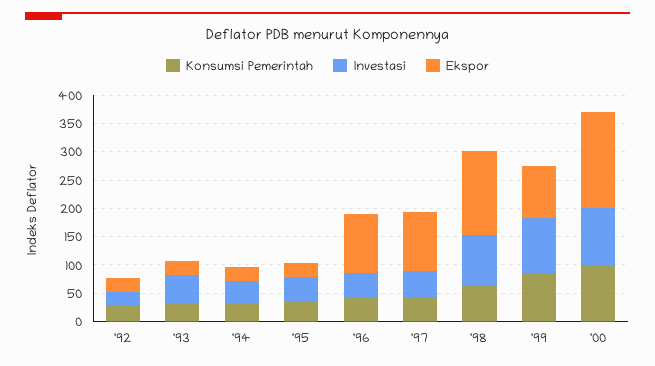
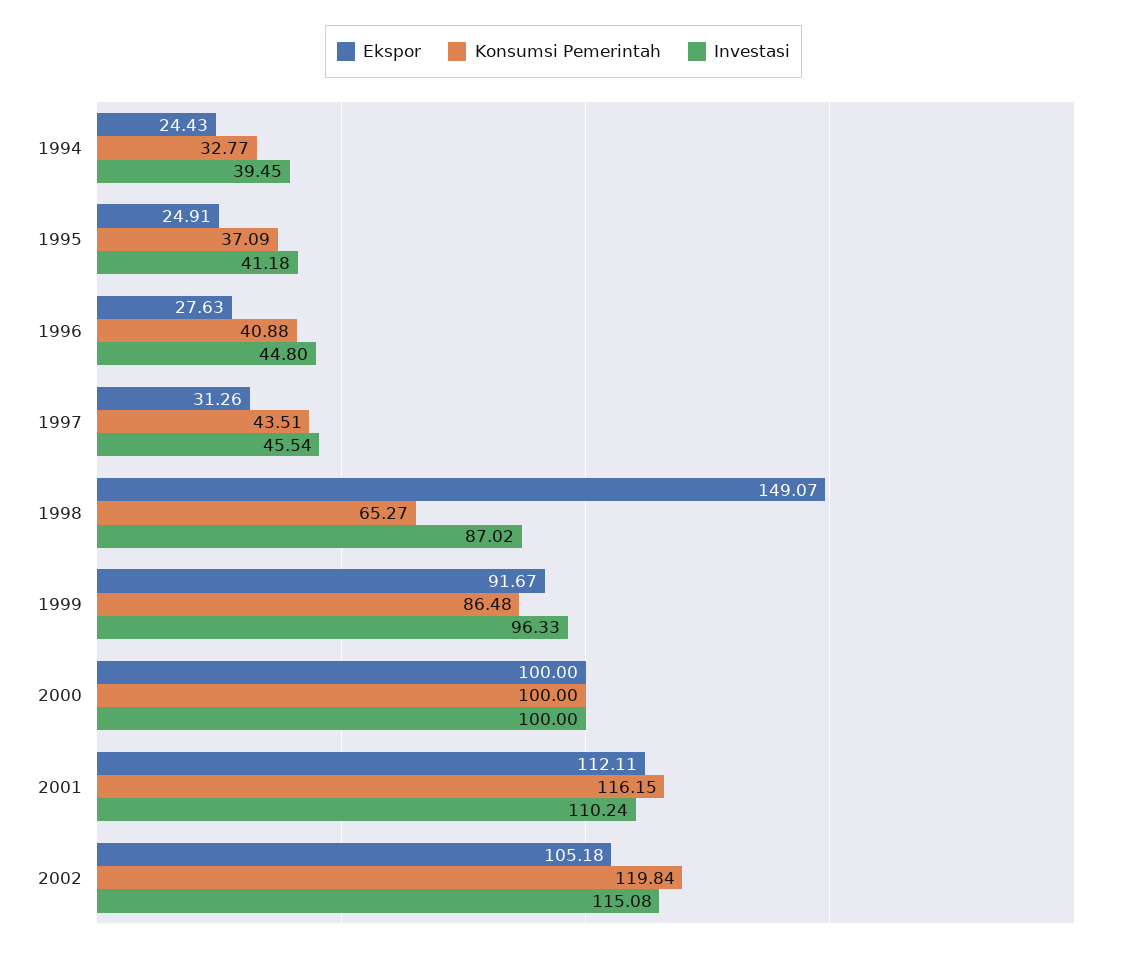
Konsumsi Pemerintah, '92: 25 -> none
Investasi, '92: 25 -> none
Ekspor, '92: 25 -> none
Konsumsi Pemerintah, '93: 25 -> none
Investasi, '93: 50 -> none
Ekspor, '93: 25 -> none
Ekspor, '96: 100 -> 27.63
Ekspor, '97: 100 -> 31.26
Ekspor, '00: 175 -> 100
Ekspor, 2001: none -> 112.11
Konsumsi Pemerintah, 2001: none -> 116.15
Investasi, 2001: none -> 110.24
Ekspor, 2002: none -> 105.18
Konsumsi Pemerintah, 2002: none -> 119.84
Investasi, 2002: none -> 115.08

